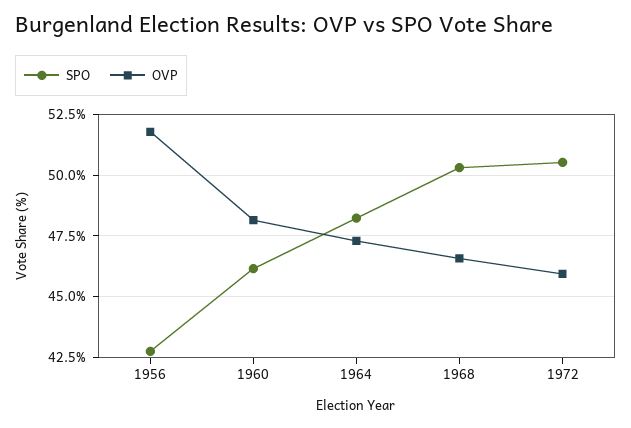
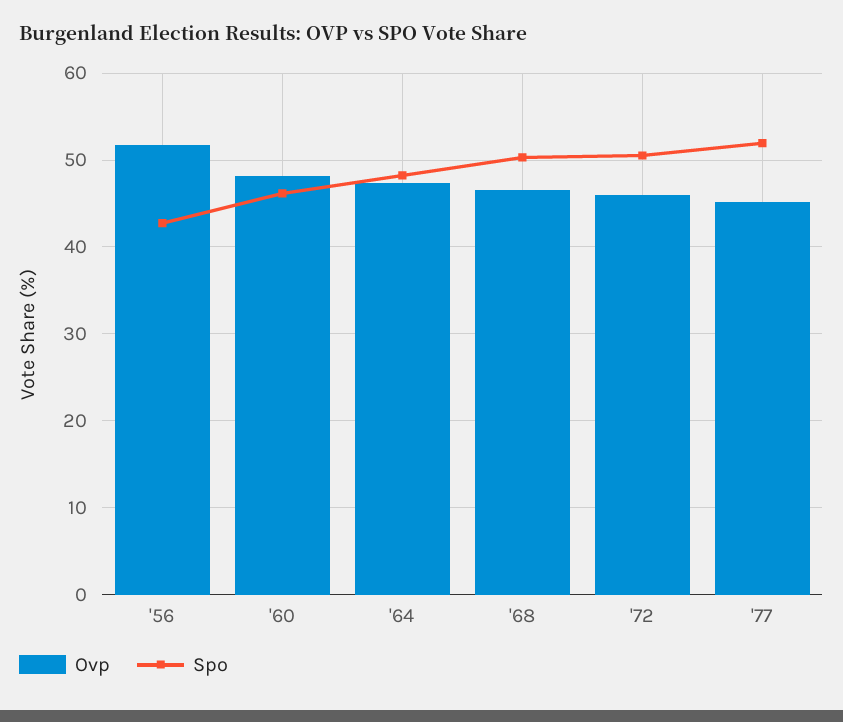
OVP, '77: none -> 45
SPO, '77: none -> 52

